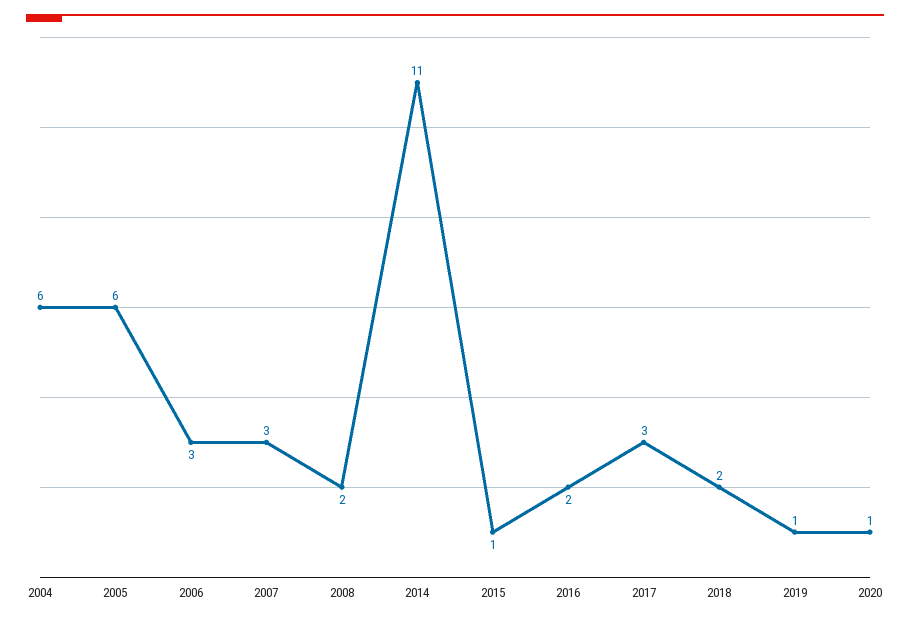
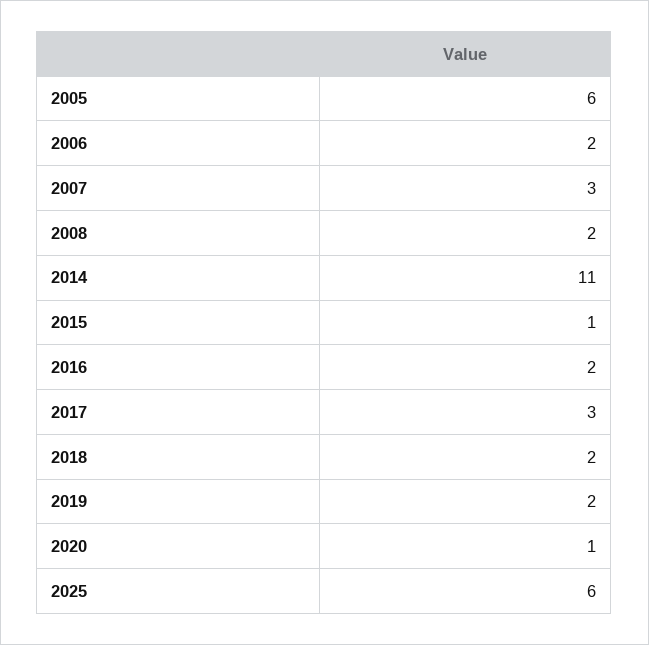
2004: 6 -> none
2006: 3 -> 2
2019: 1 -> 2
2025: none -> 6

